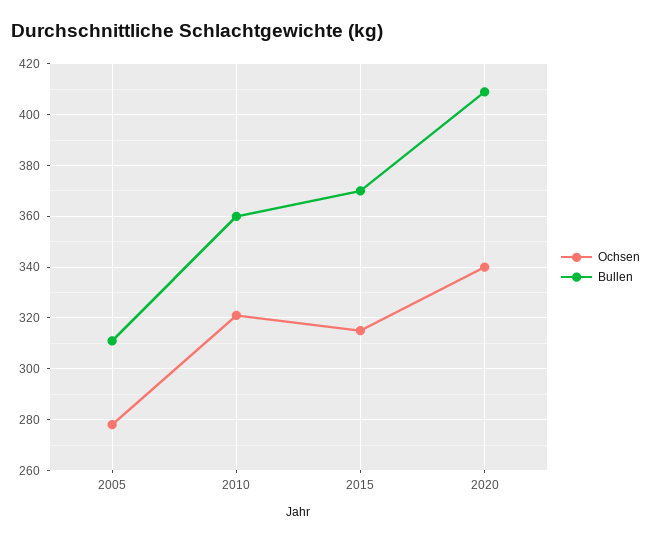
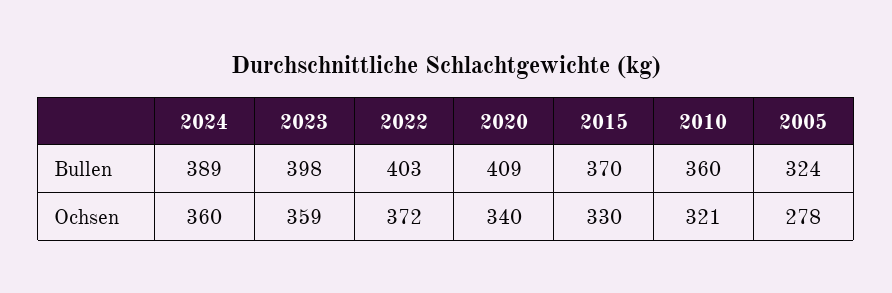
Bullen, 2005: 310 -> 324
Ochsen, 2015: 315 -> 330
Bullen, 2024: none -> 389
Bullen, 2023: none -> 398
Bullen, 2022: none -> 403
Ochsen, 2024: none -> 360
Ochsen, 2023: none -> 359
Ochsen, 2022: none -> 372

